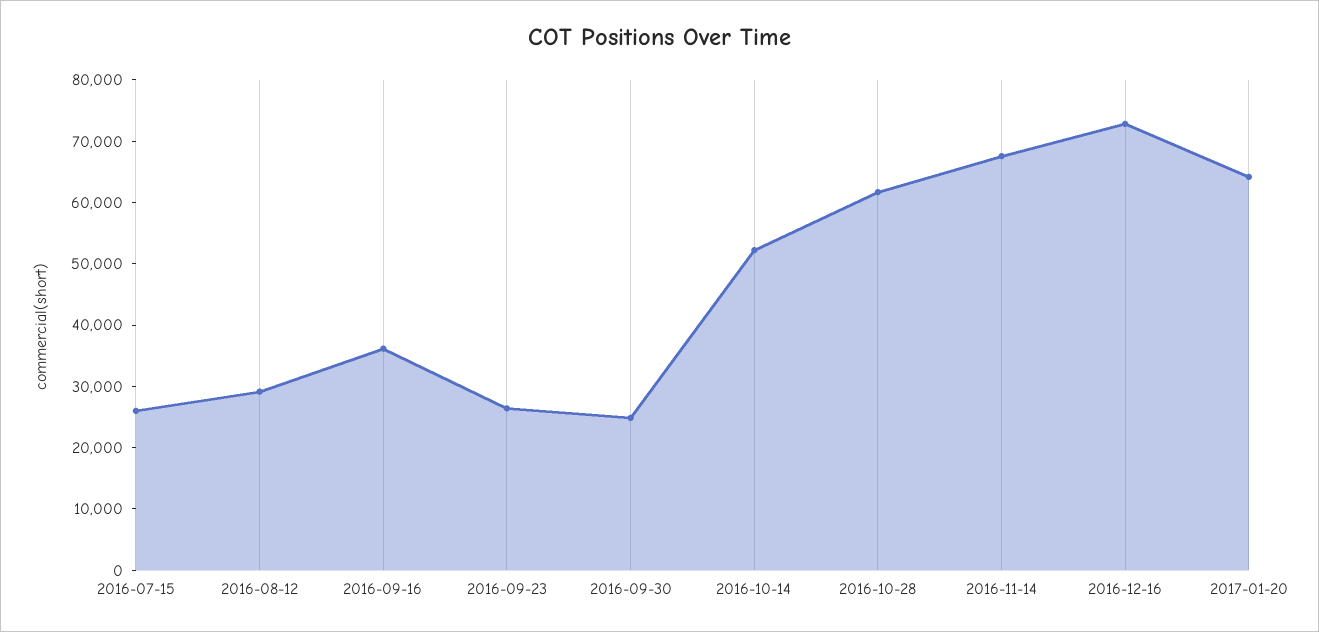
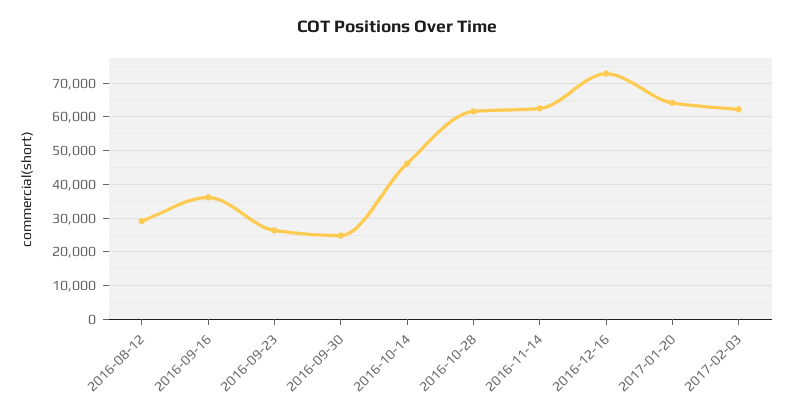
2016-07-15: 26000 -> none
2016-10-14: 52000 -> 46000
2016-11-14: 68000 -> 62000
2017-02-03: none -> 62000

